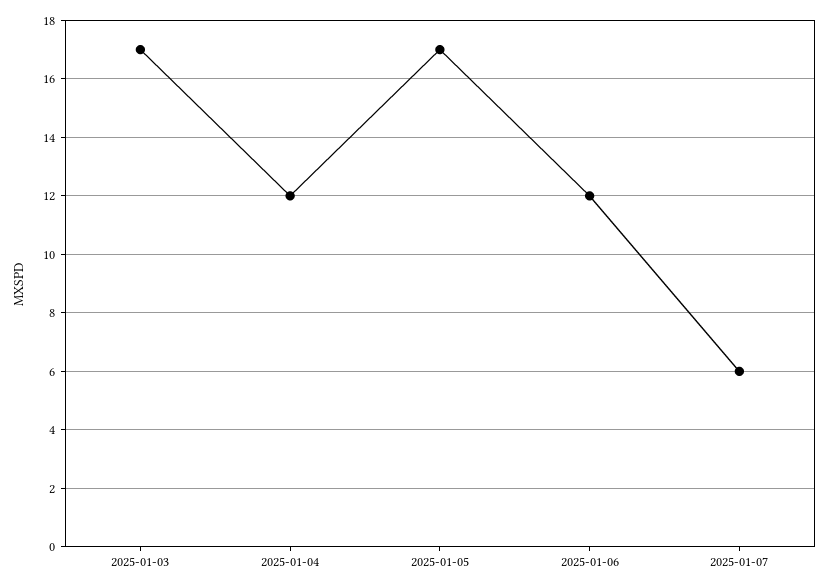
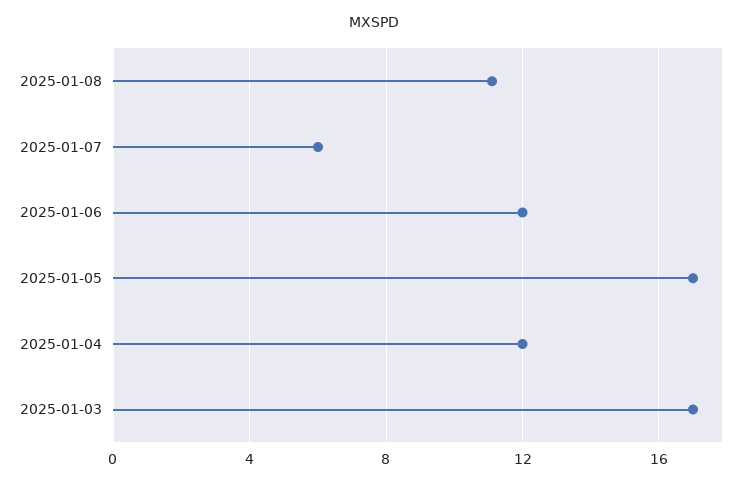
2025-01-08: none -> 11

